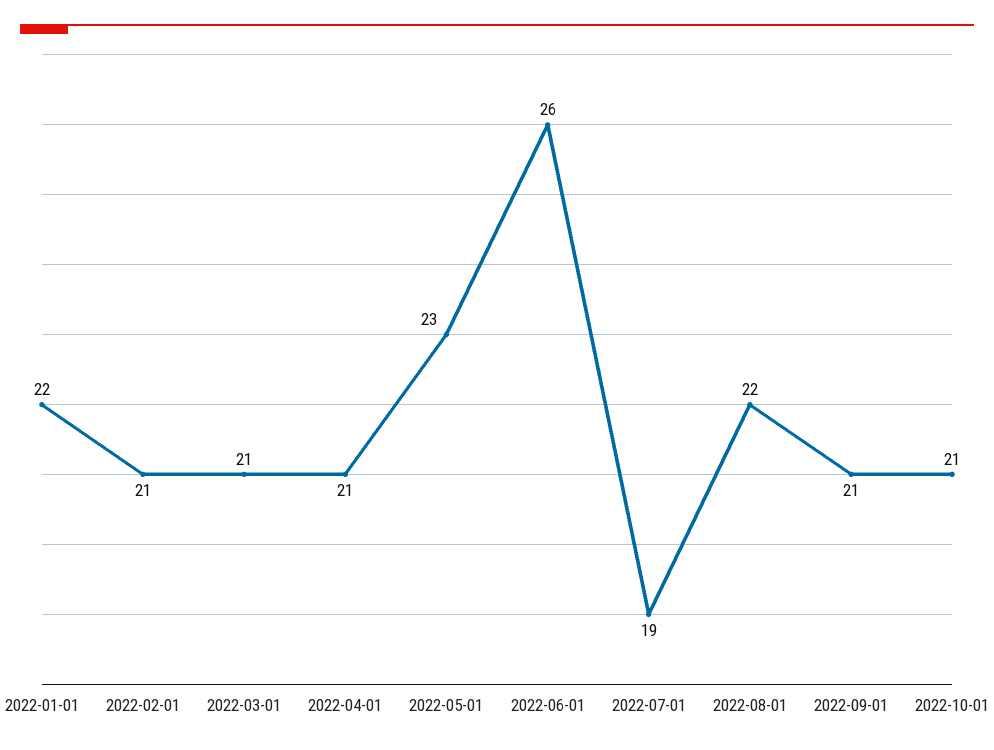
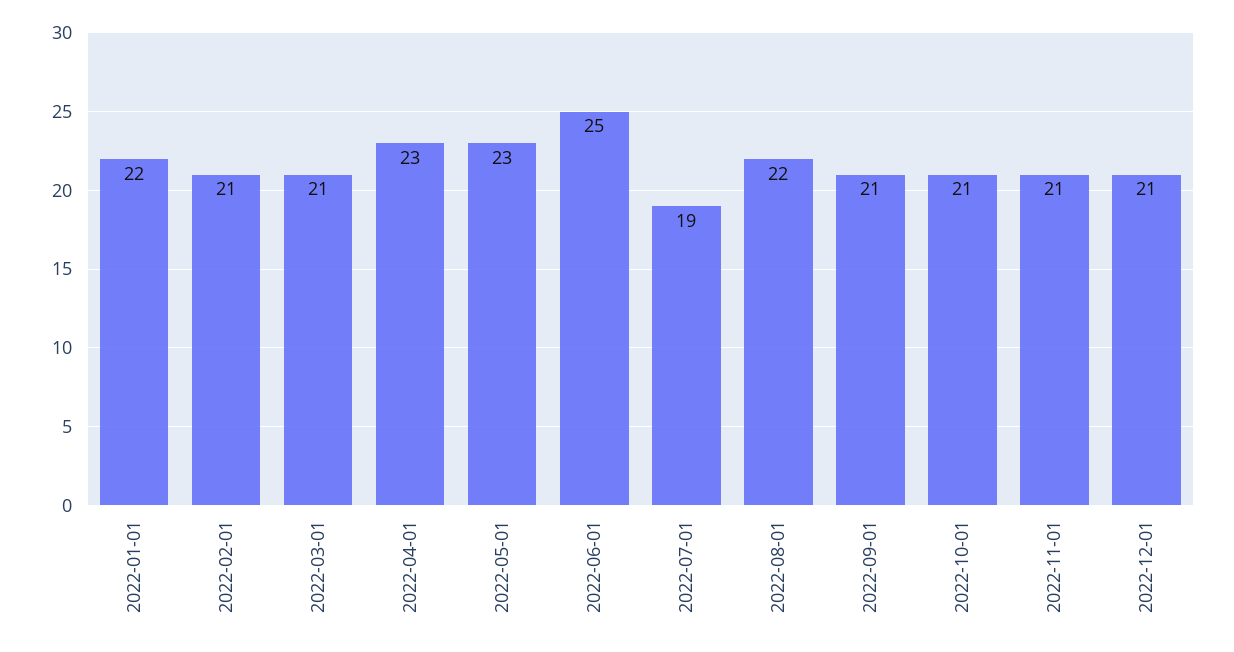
2022-04-01: 21 -> 23
2022-06-01: 26 -> 25
2022-11-01: none -> 21
2022-12-01: none -> 21

